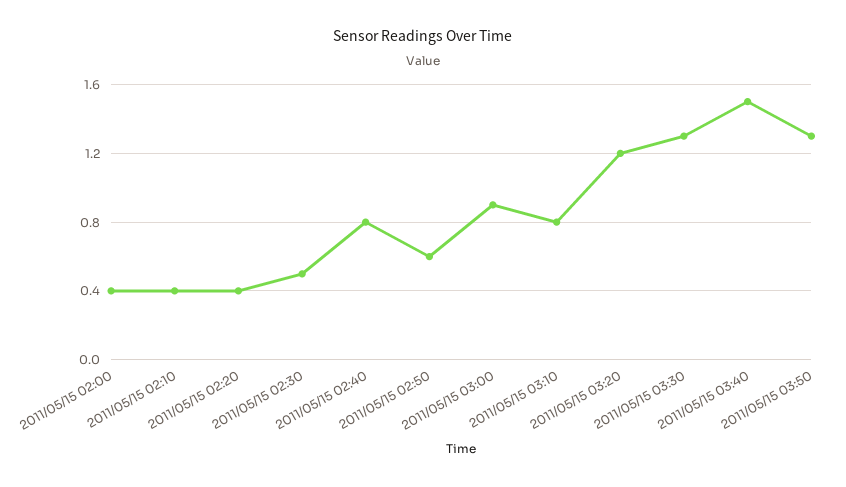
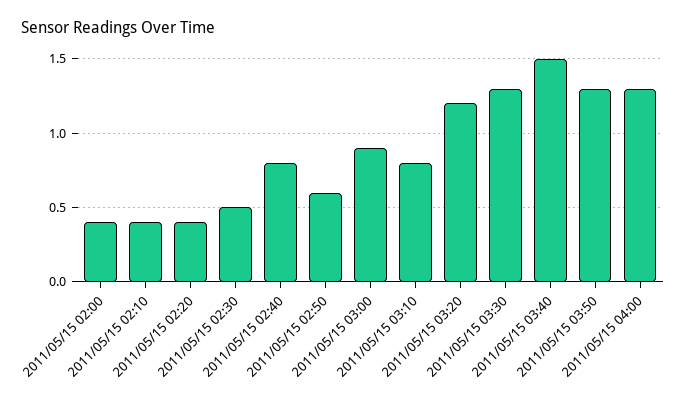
2011/05/15 04:00: none -> 1.3

